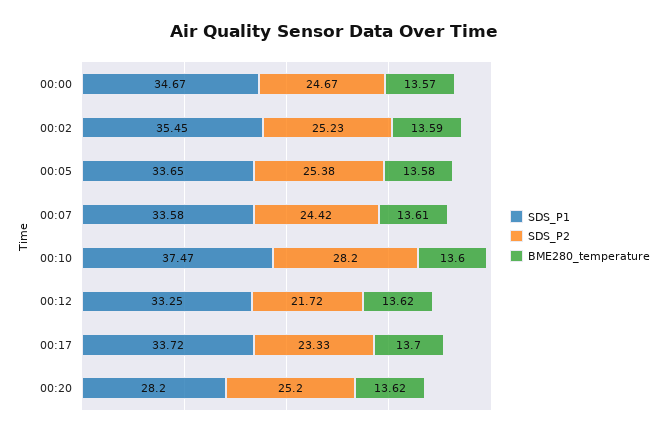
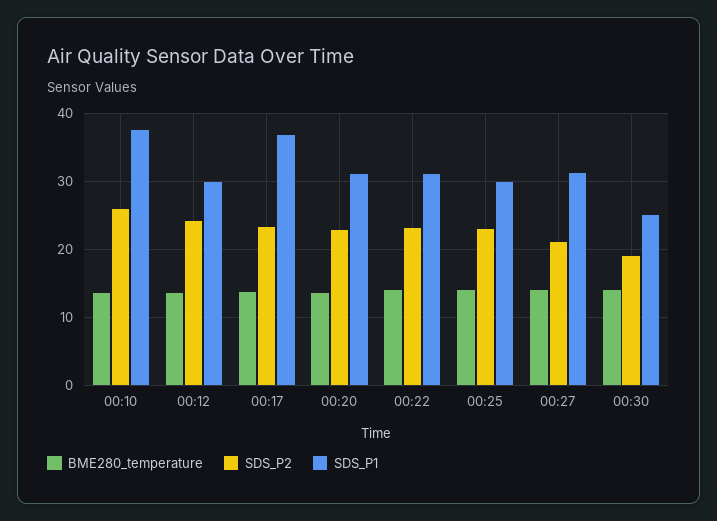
SDS_P1, 00:00: 34.67 -> none
SDS_P2, 00:00: 24.67 -> none
BME280_temperature, 00:00: 13.57 -> none
SDS_P1, 00:02: 35.45 -> none
SDS_P2, 00:02: 25.23 -> none
BME280_temperature, 00:02: 13.59 -> none
SDS_P1, 00:05: 33.65 -> none
SDS_P2, 00:05: 25.38 -> none
BME280_temperature, 00:05: 13.58 -> none
SDS_P1, 00:07: 33.58 -> none
SDS_P2, 00:07: 24.42 -> none
BME280_temperature, 00:07: 13.61 -> none
SDS_P2, 00:10: 28.2 -> 26
SDS_P1, 00:12: 33.25 -> 30
SDS_P2, 00:12: 21.72 -> 24
SDS_P1, 00:17: 33.72 -> 37
SDS_P1, 00:20: 28.2 -> 31
SDS_P2, 00:20: 25.2 -> 23
BME280_temperature, 00:22: none -> 14
SDS_P2, 00:22: none -> 23
SDS_P1, 00:22: none -> 31
BME280_temperature, 00:25: none -> 14
SDS_P2, 00:25: none -> 23
SDS_P1, 00:25: none -> 30
BME280_temperature, 00:27: none -> 14
SDS_P2, 00:27: none -> 21
SDS_P1, 00:27: none -> 31
BME280_temperature, 00:30: none -> 14
SDS_P2, 00:30: none -> 19
SDS_P1, 00:30: none -> 25

